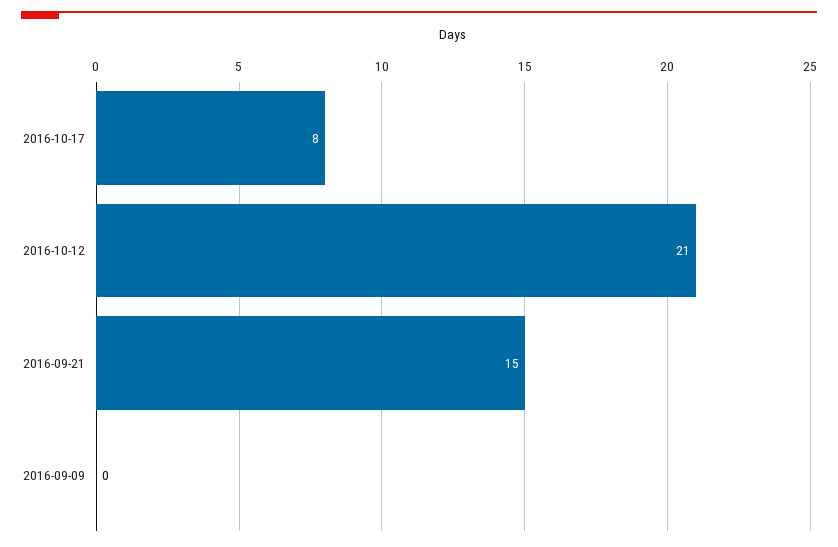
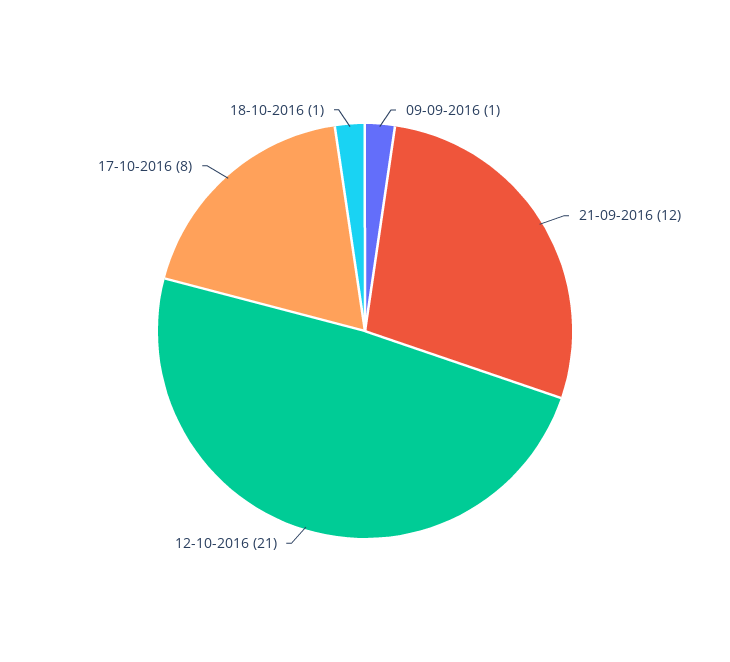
2016-09-21: 15 -> 12
2016-09-09: 0 -> 1
18-10-2016: none -> 1

